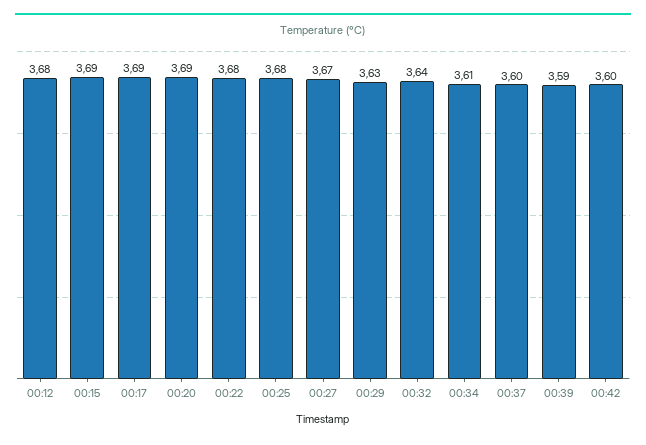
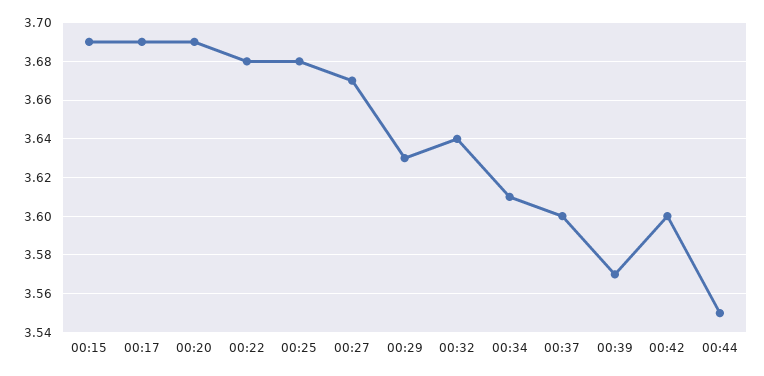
00:12: 3.68 -> none
00:39: 3.59 -> 3.57
00:44: none -> 3.55

